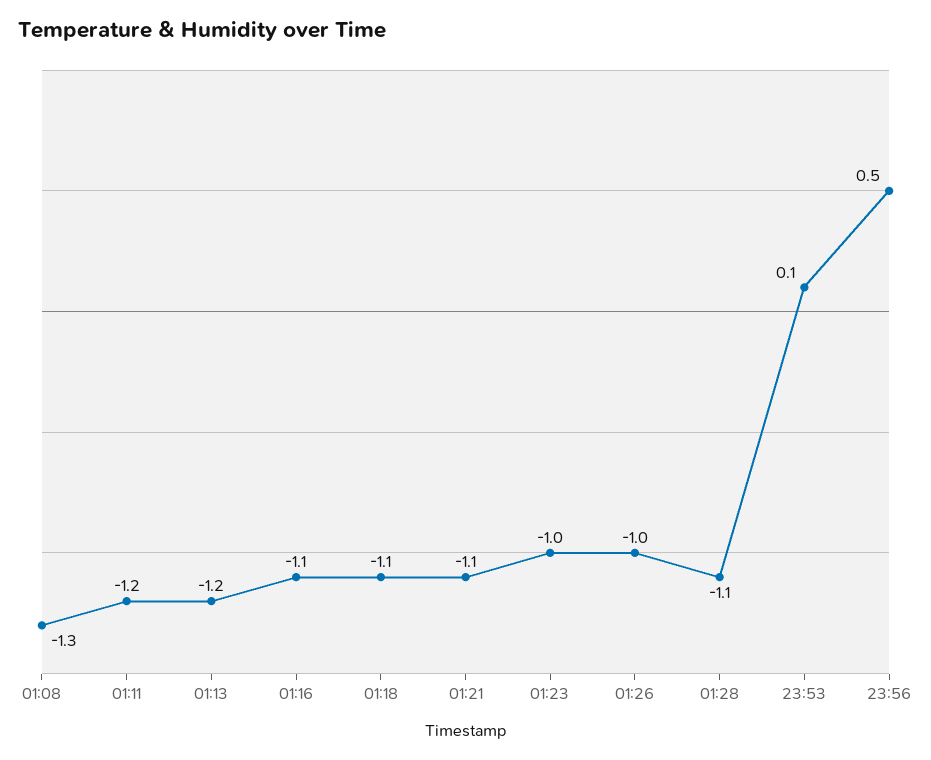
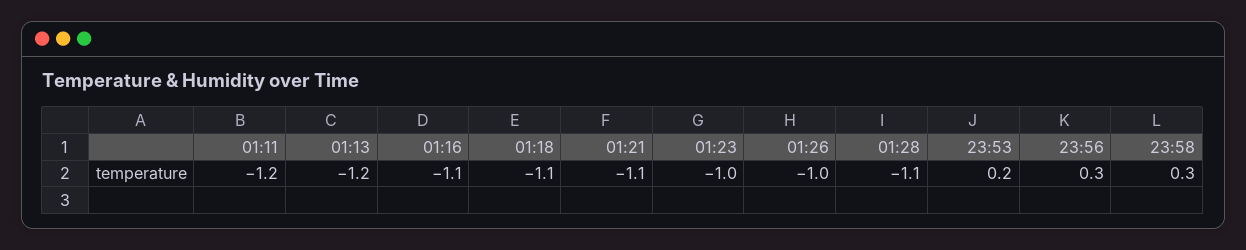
01:08: -1.3 -> none
23:53: 0.1 -> 0.2
23:56: 0.5 -> 0.3
23:58: none -> 0.3

